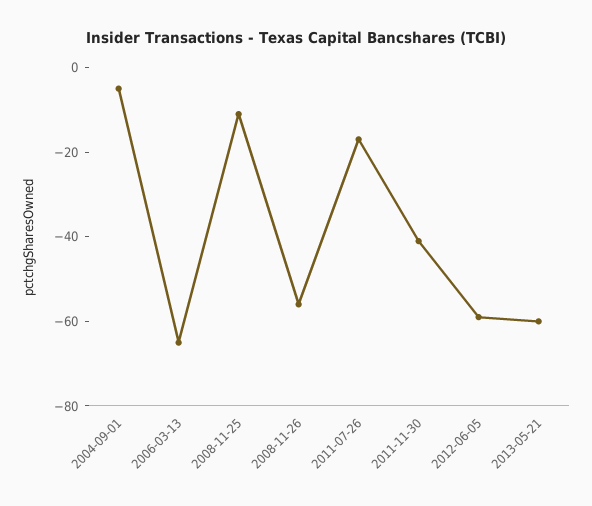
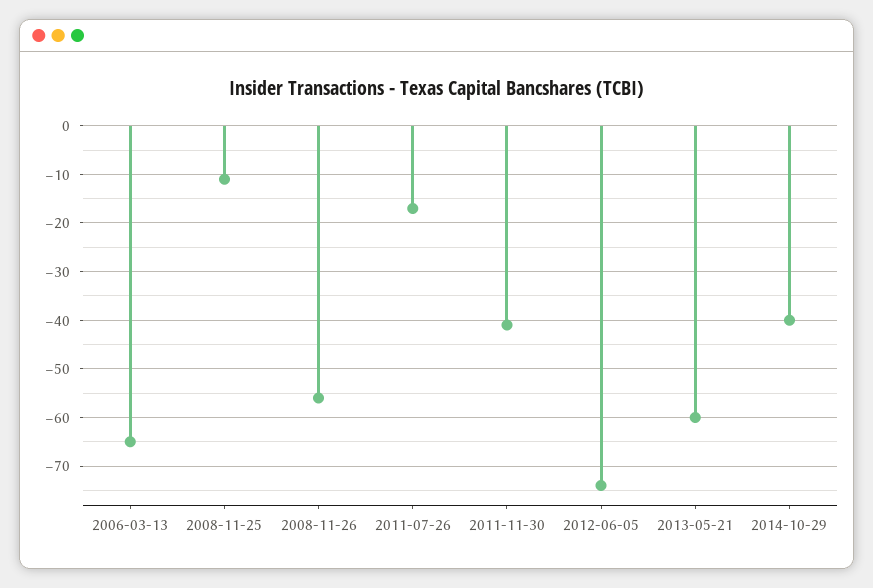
2004-09-01: -5 -> none
2012-06-05: -60 -> -75
2014-10-29: none -> -40

